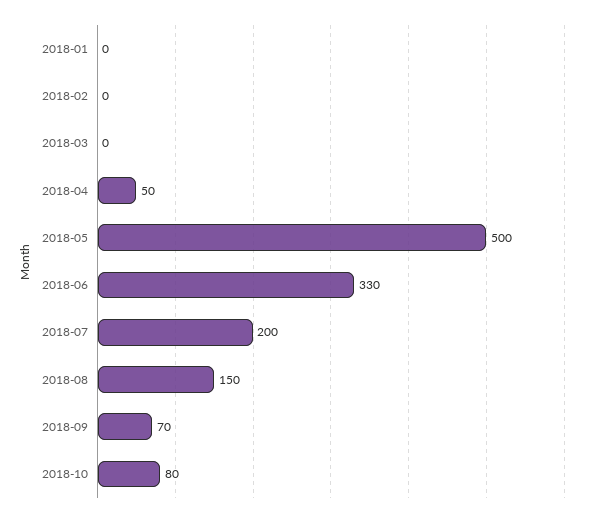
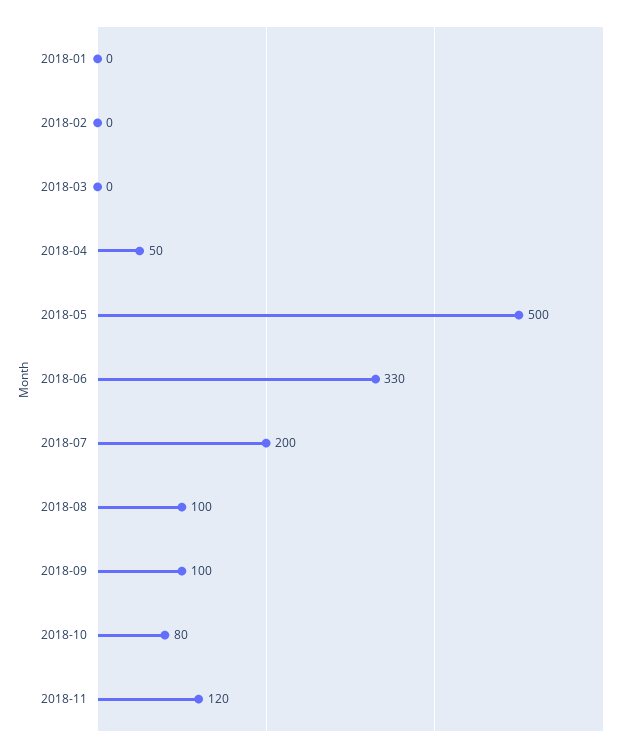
2018-08: 150 -> 100
2018-09: 70 -> 100
2018-11: none -> 120

